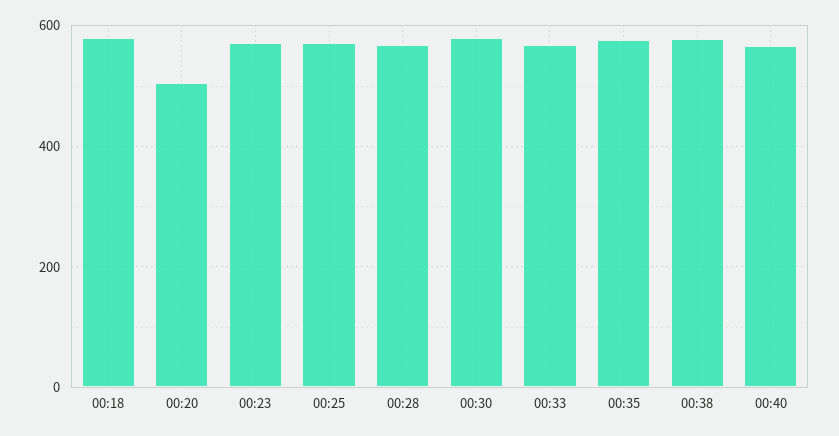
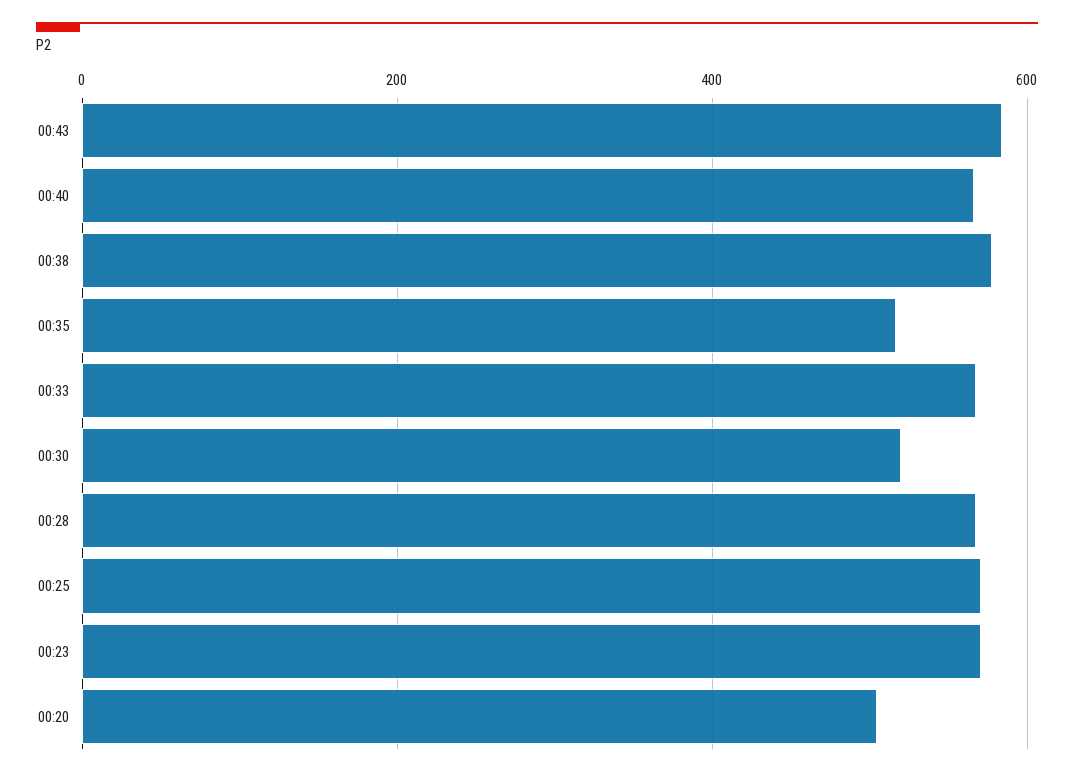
00:18: 580 -> none
00:30: 580 -> 520
00:35: 580 -> 520
00:43: none -> 580

